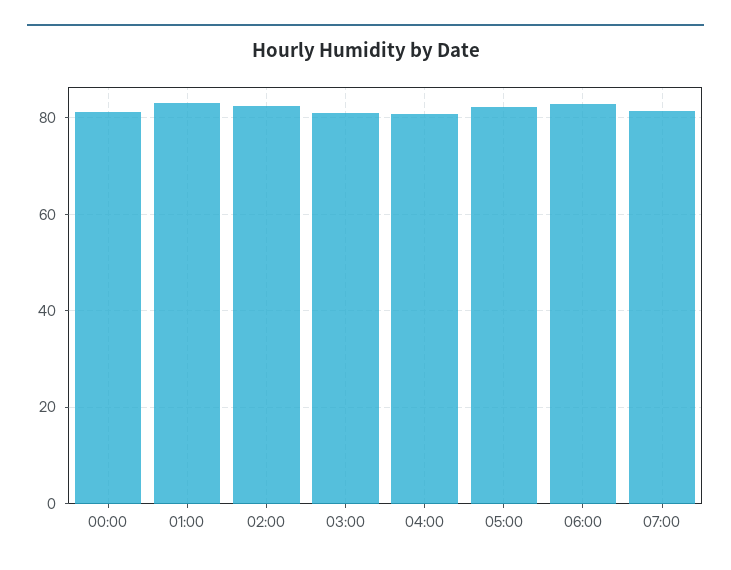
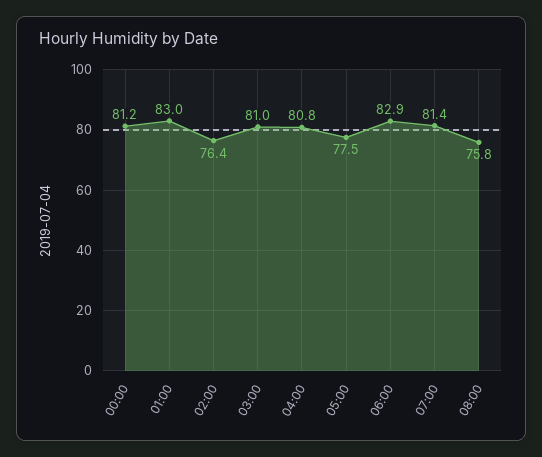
02:00: 82 -> 76.4
05:00: 82 -> 77.5
08:00: none -> 75.8

